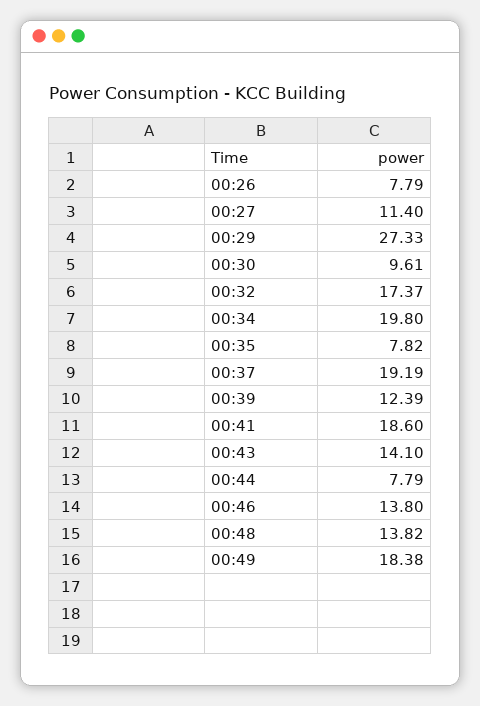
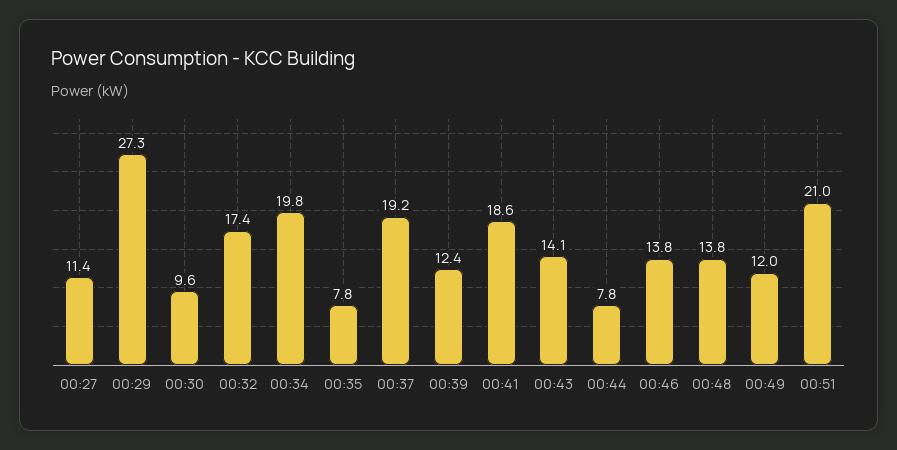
00:26: 7.79 -> none
00:49: 18.38 -> 12
00:51: none -> 21

